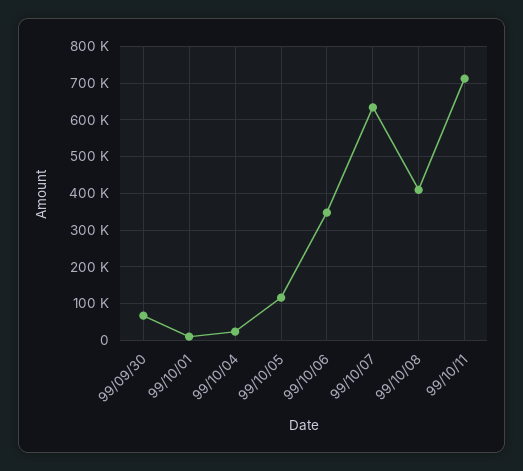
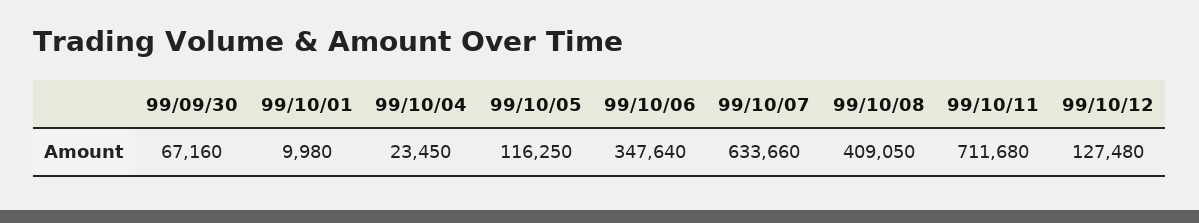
99/10/12: none -> 127480

